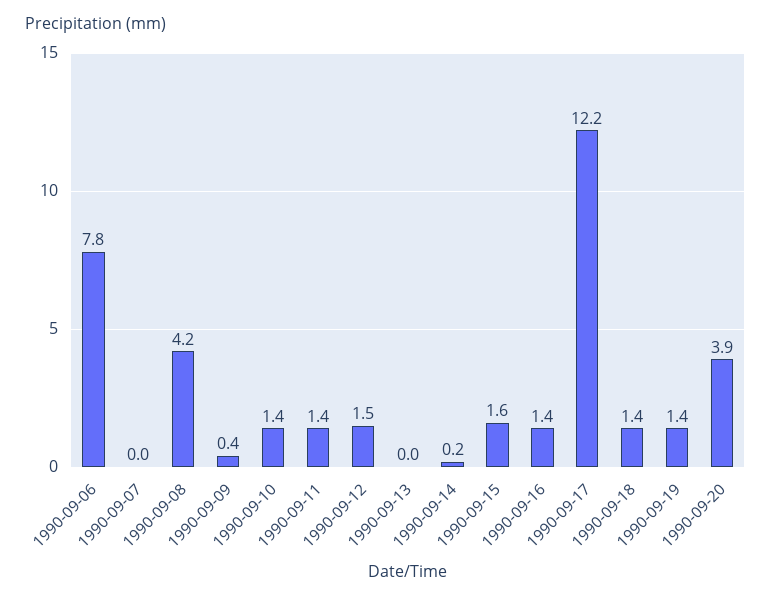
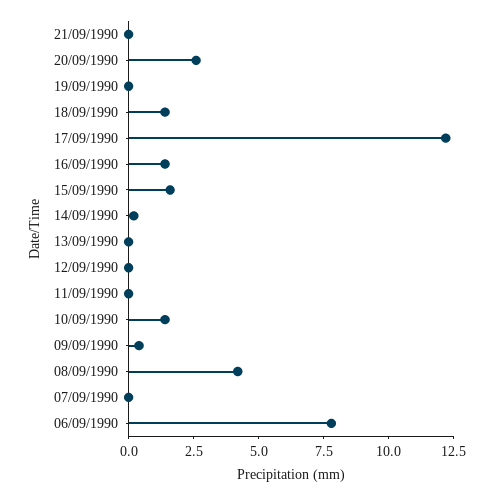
1990-09-11: 1.4 -> 0
1990-09-12: 1.5 -> 0
1990-09-19: 1.4 -> 0
1990-09-20: 3.9 -> 2.5
21/09/1990: none -> 0

